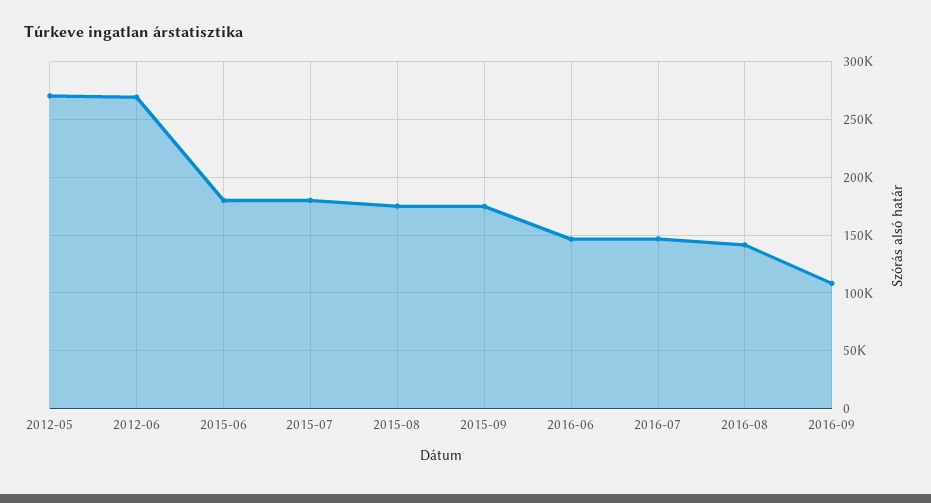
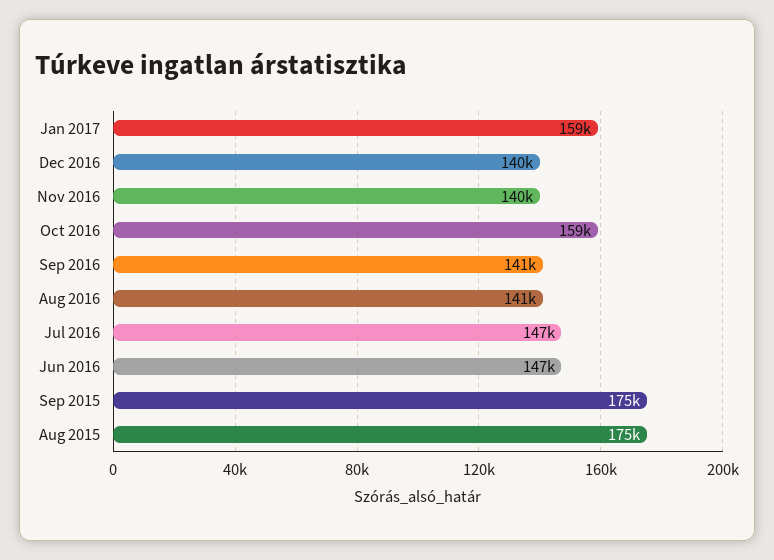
2012-05: 270000 -> none
2012-06: 270000 -> none
2015-06: 180000 -> none
2015-07: 180000 -> none
2016-09: 110000 -> 141000
Jan 2017: none -> 159000
Dec 2016: none -> 140000
Nov 2016: none -> 140000
Oct 2016: none -> 159000

